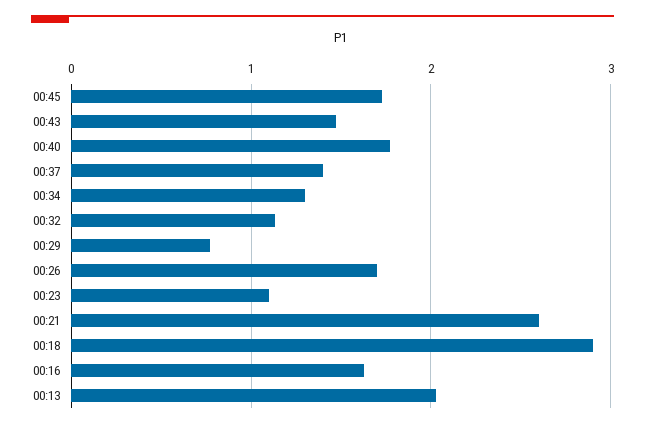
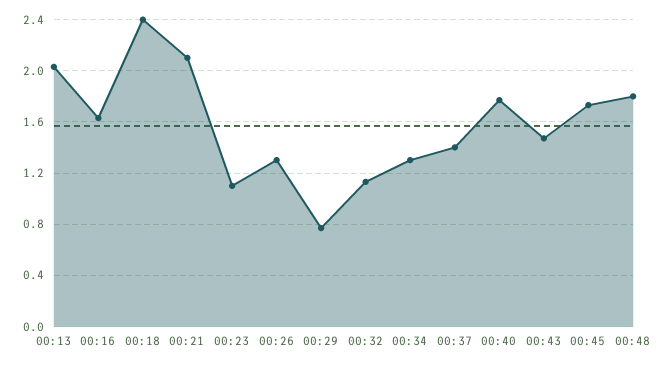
00:26: 1.7 -> 1.3
00:21: 2.6 -> 2.1
00:18: 2.9 -> 2.4
00:48: none -> 1.8

